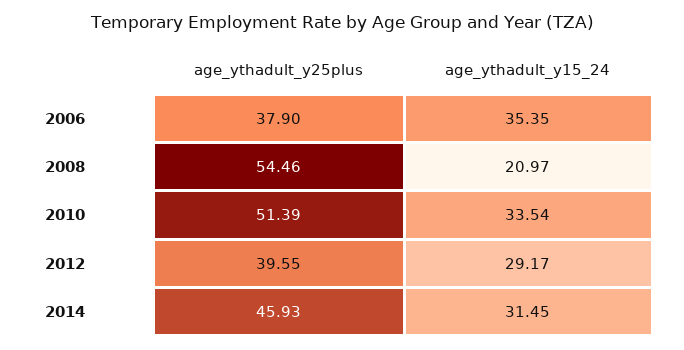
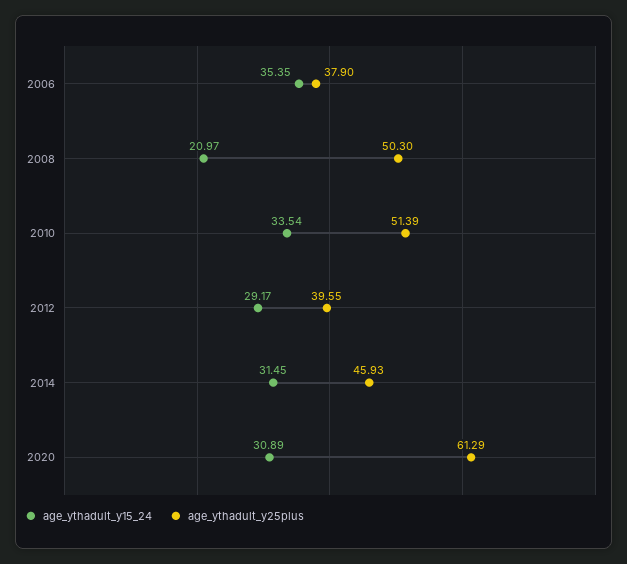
age_ythadult_y25plus, 2008: 54.46 -> 50.3
age_ythadult_y15_24, 2020: none -> 30.89
age_ythadult_y25plus, 2020: none -> 61.29

